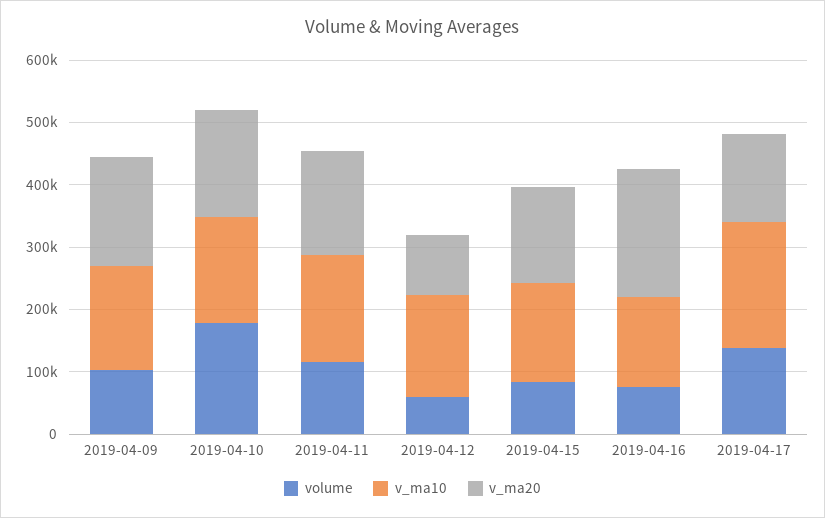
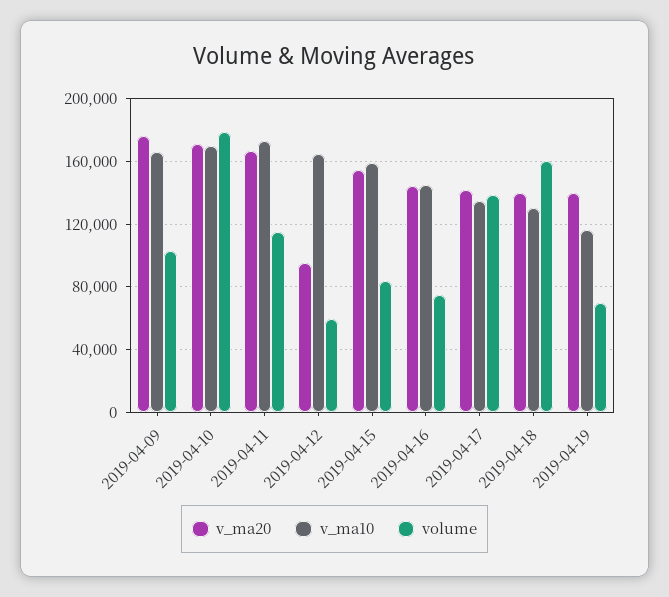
v_ma20, 2019-04-16: 200000 -> 145000
v_ma10, 2019-04-17: 200000 -> 135000
v_ma20, 2019-04-18: none -> 140000
v_ma10, 2019-04-18: none -> 130000
volume, 2019-04-18: none -> 160000
v_ma20, 2019-04-19: none -> 140000
v_ma10, 2019-04-19: none -> 115000
volume, 2019-04-19: none -> 70000

